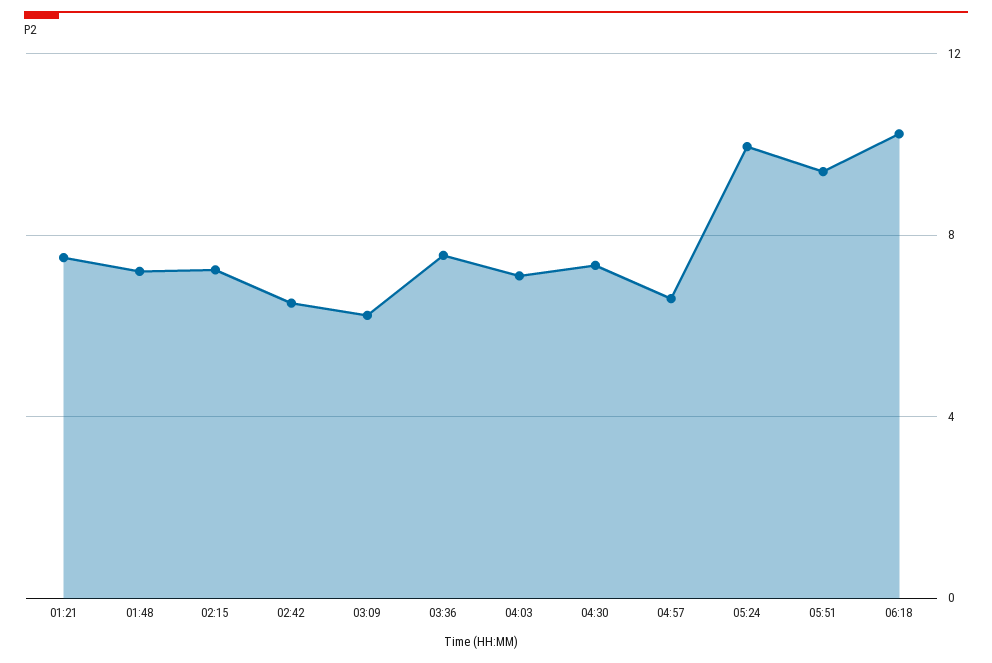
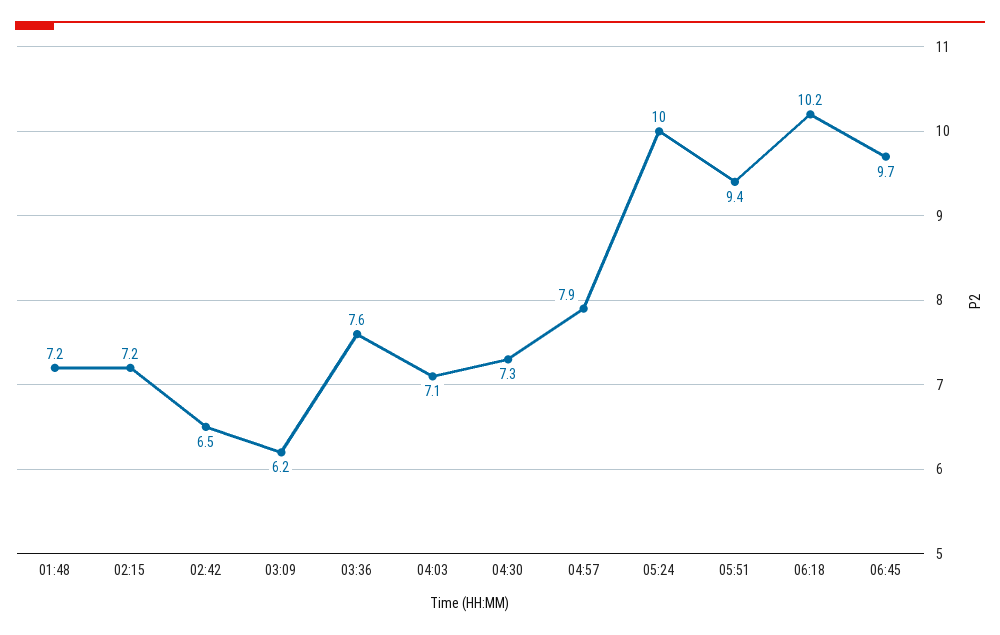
01:21: 7.5 -> none
04:57: 6.5 -> 7.9
06:45: none -> 9.7

